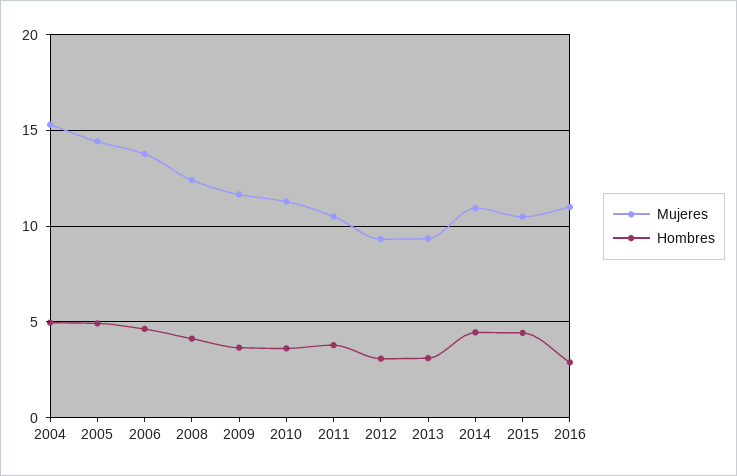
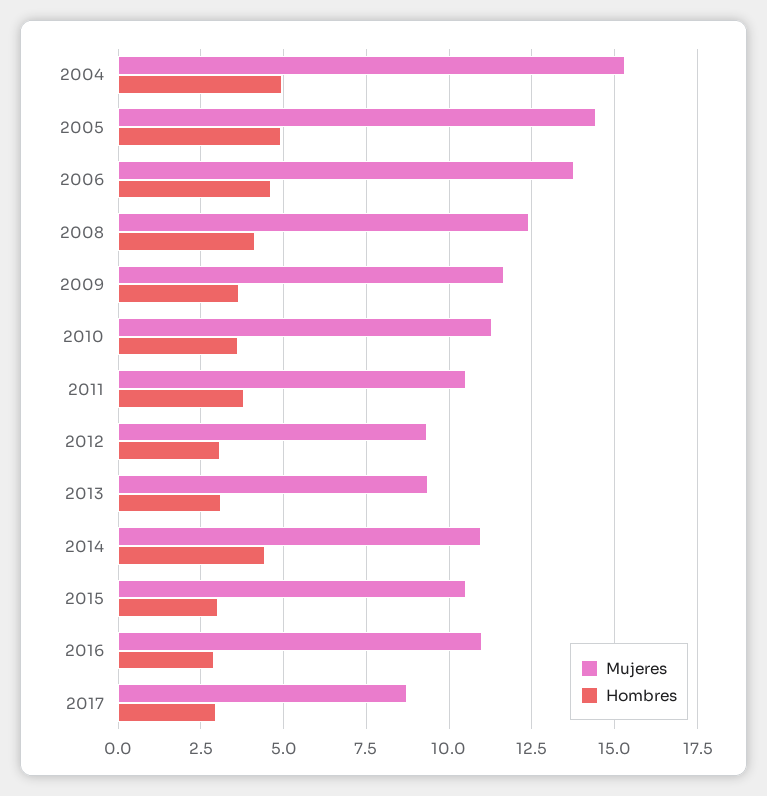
Hombres, 2015: 4.5 -> 3
Mujeres, 2017: none -> 8.75
Hombres, 2017: none -> 3

